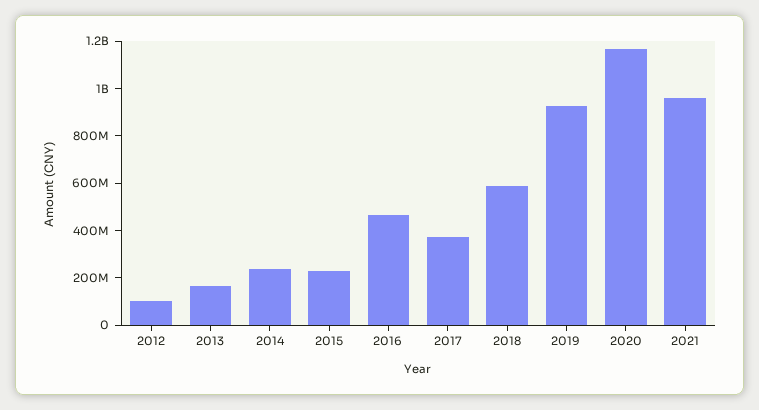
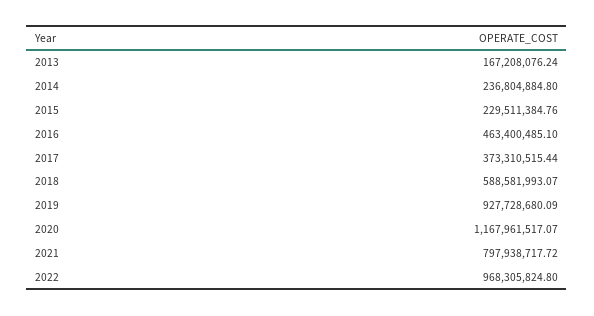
2012: 100000000 -> none
2021: 950000000 -> 797938717.72
2022: none -> 968305824.8

